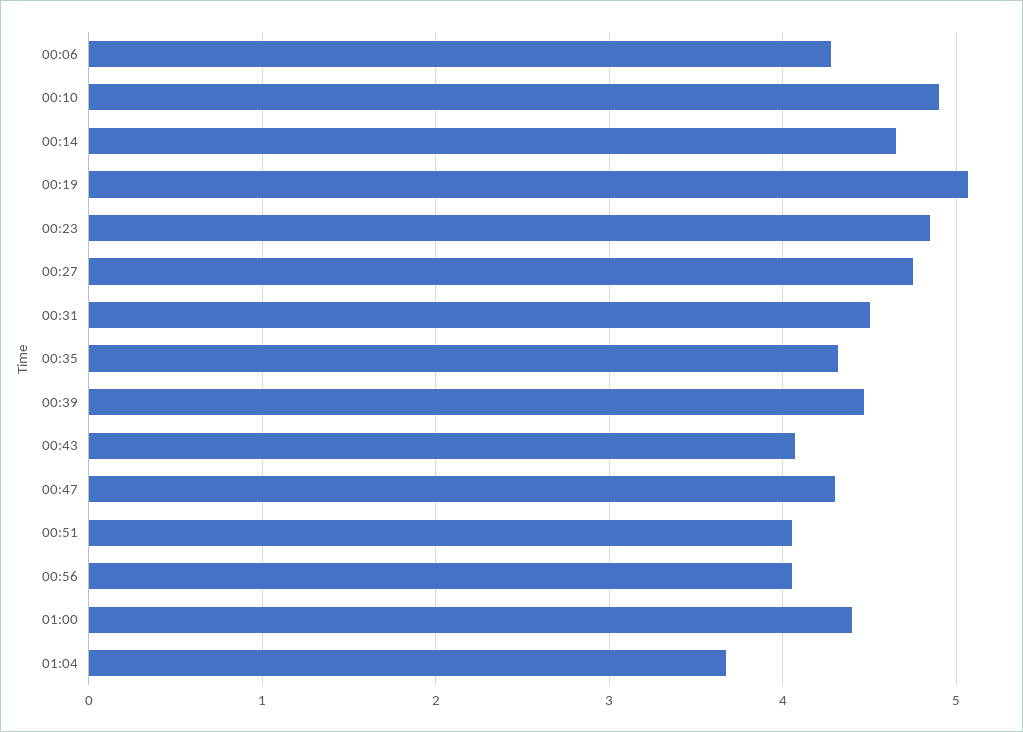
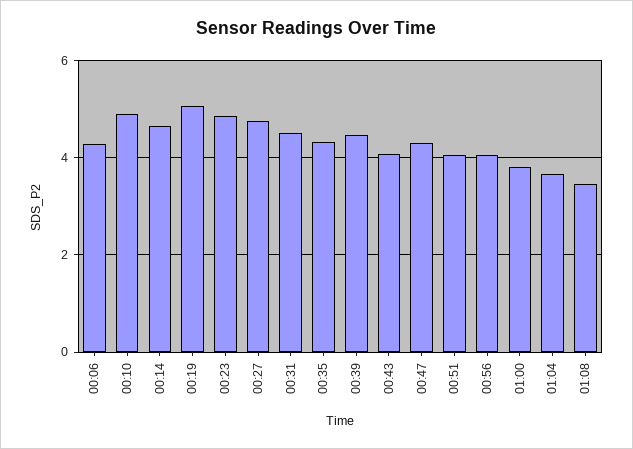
01:00: 4.4 -> 3.8
01:08: none -> 3.4

